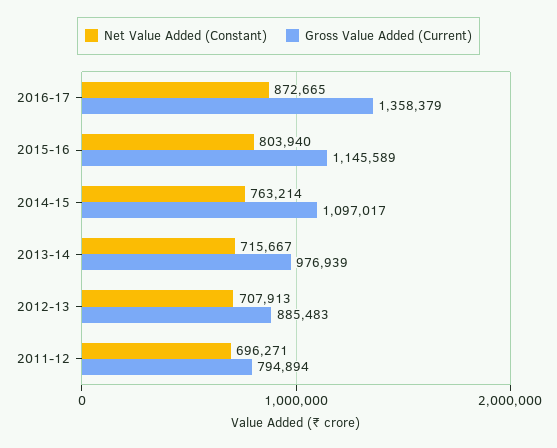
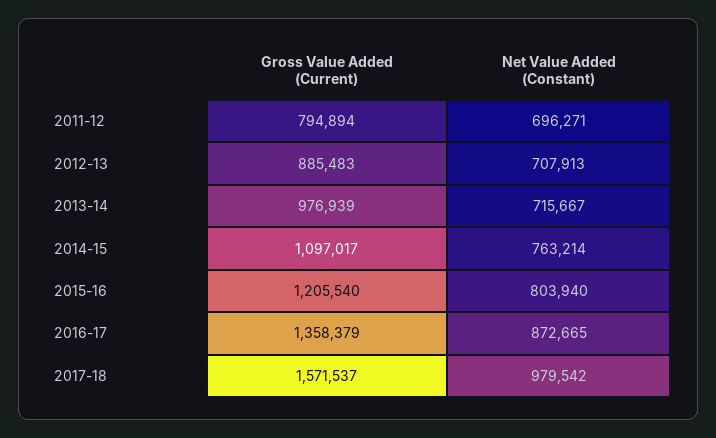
Gross Value Added (Current), 2015-16: 1145589 -> 1205540
Gross Value Added (Current), 2017-18: none -> 1571537
Net Value Added (Constant), 2017-18: none -> 979542

